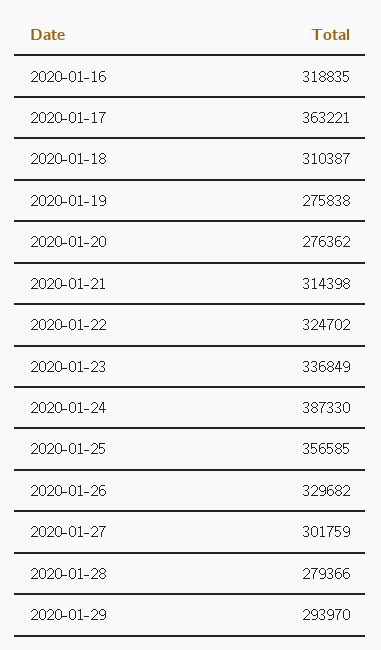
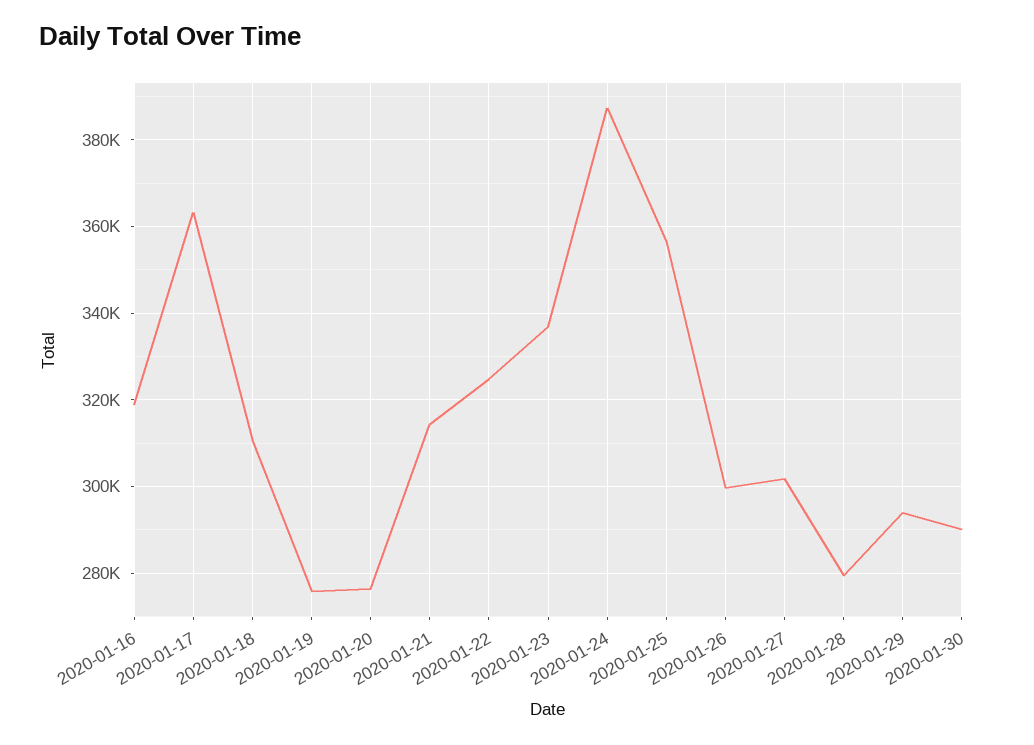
2020-01-26: 329682 -> 300000
2020-01-30: none -> 290000

